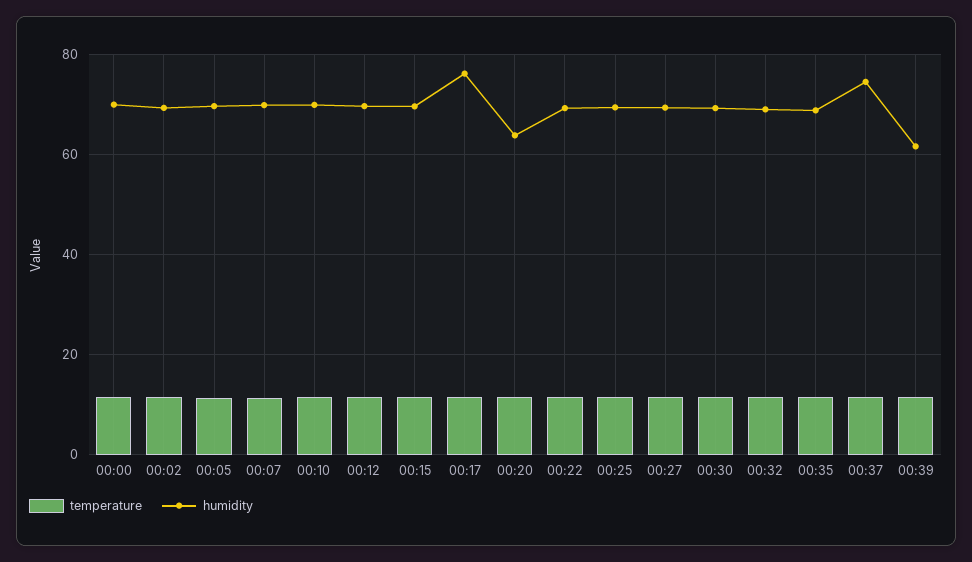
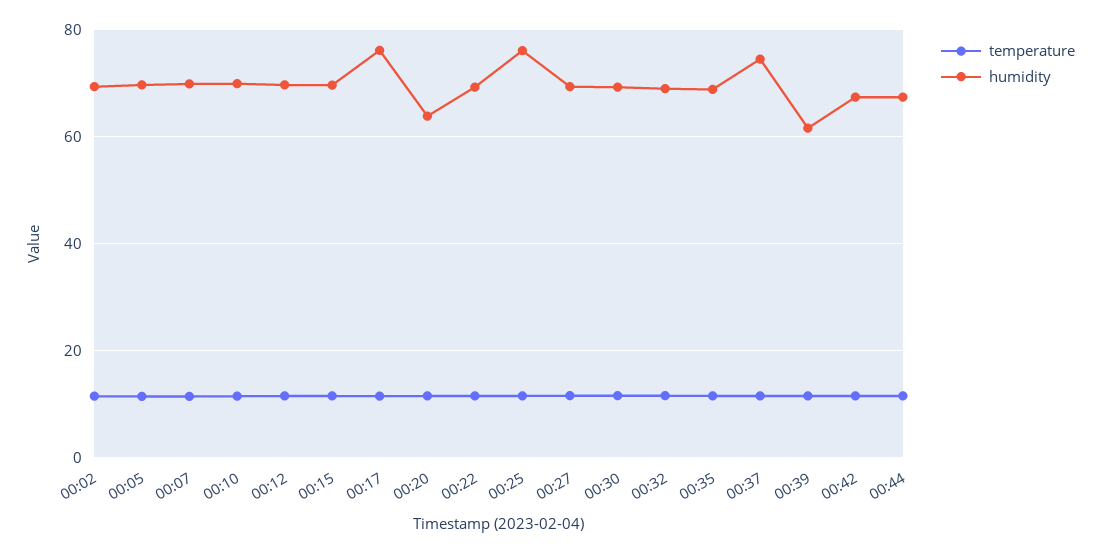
temperature, 00:00: 12 -> none
humidity, 00:00: 70 -> none
humidity, 00:25: 70 -> 76
temperature, 00:42: none -> 12
humidity, 00:42: none -> 68
temperature, 00:44: none -> 12
humidity, 00:44: none -> 68

